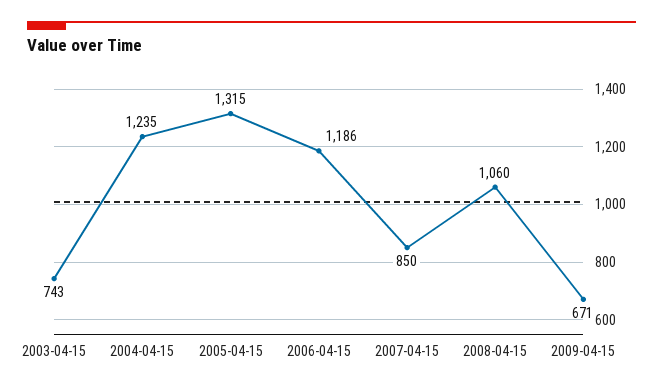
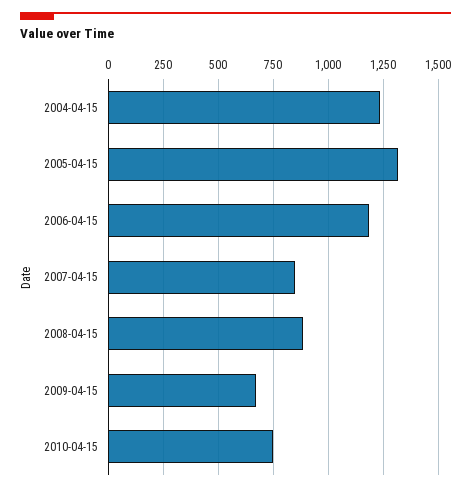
2003-04-15: 743 -> none
2008-04-15: 1060 -> 900
2010-04-15: none -> 750

